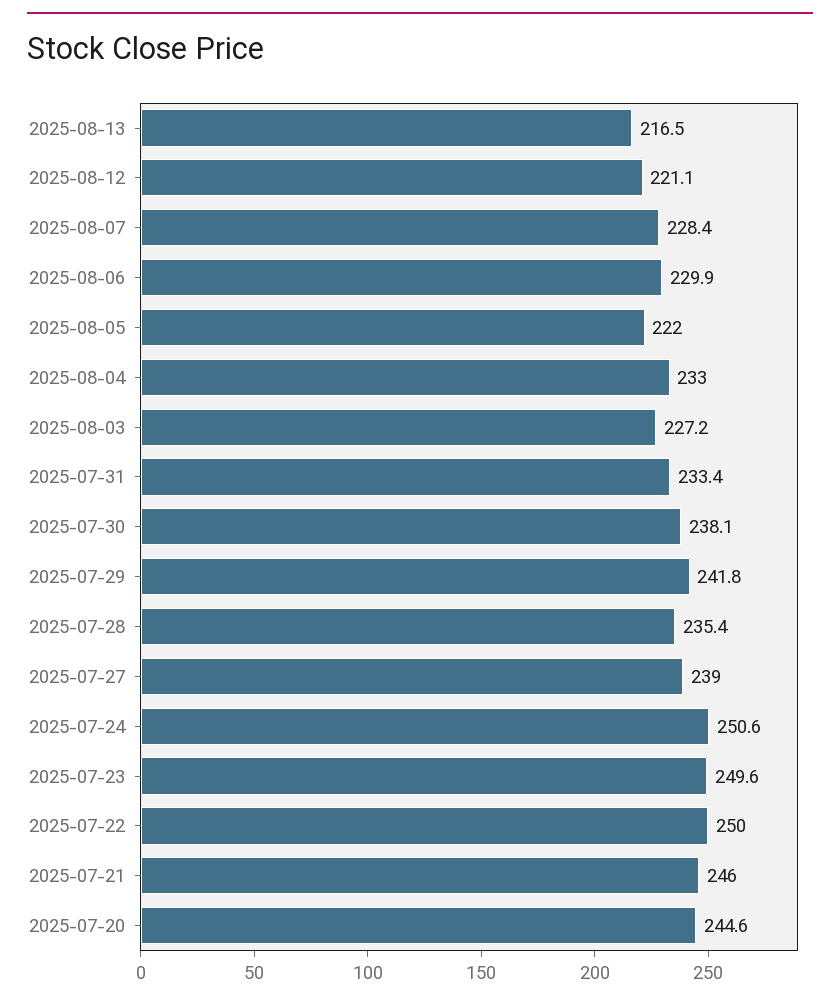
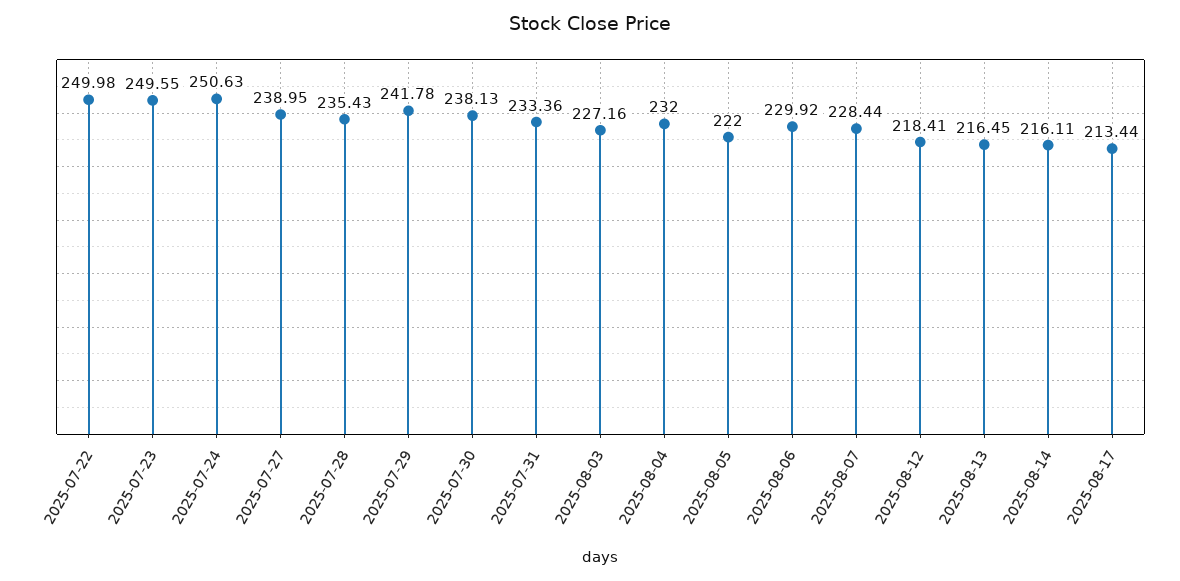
2025-08-12: 221.1 -> 218.41
2025-08-04: 233 -> 232
2025-07-21: 246 -> none
2025-07-20: 244.6 -> none
2025-08-14: none -> 216.11
2025-08-17: none -> 213.44

